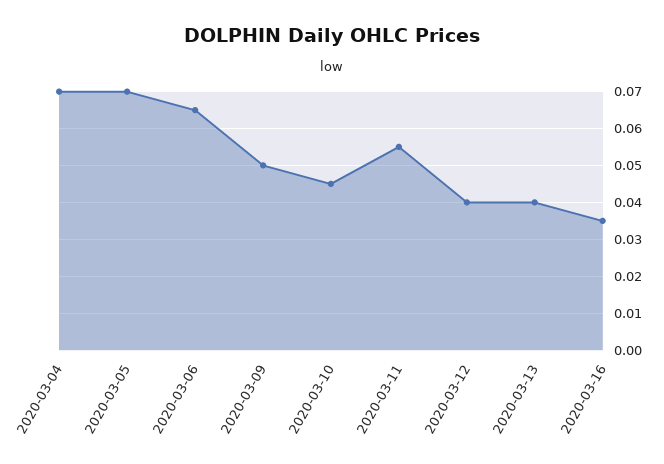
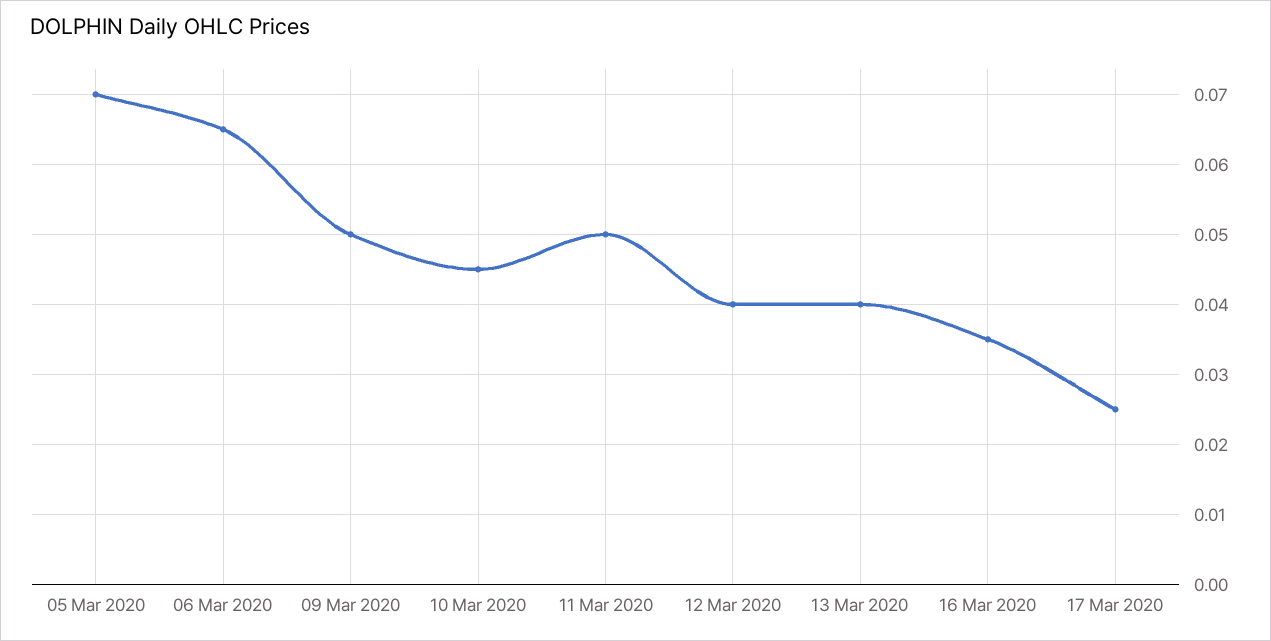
2020-03-04: 0.07 -> none
2020-03-11: 0.055 -> 0.05
17 Mar 2020: none -> 0.025

